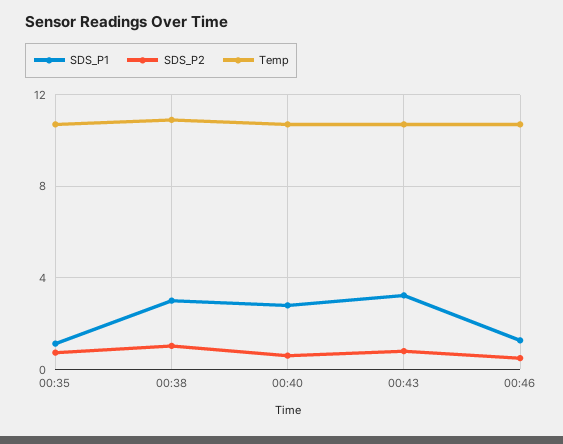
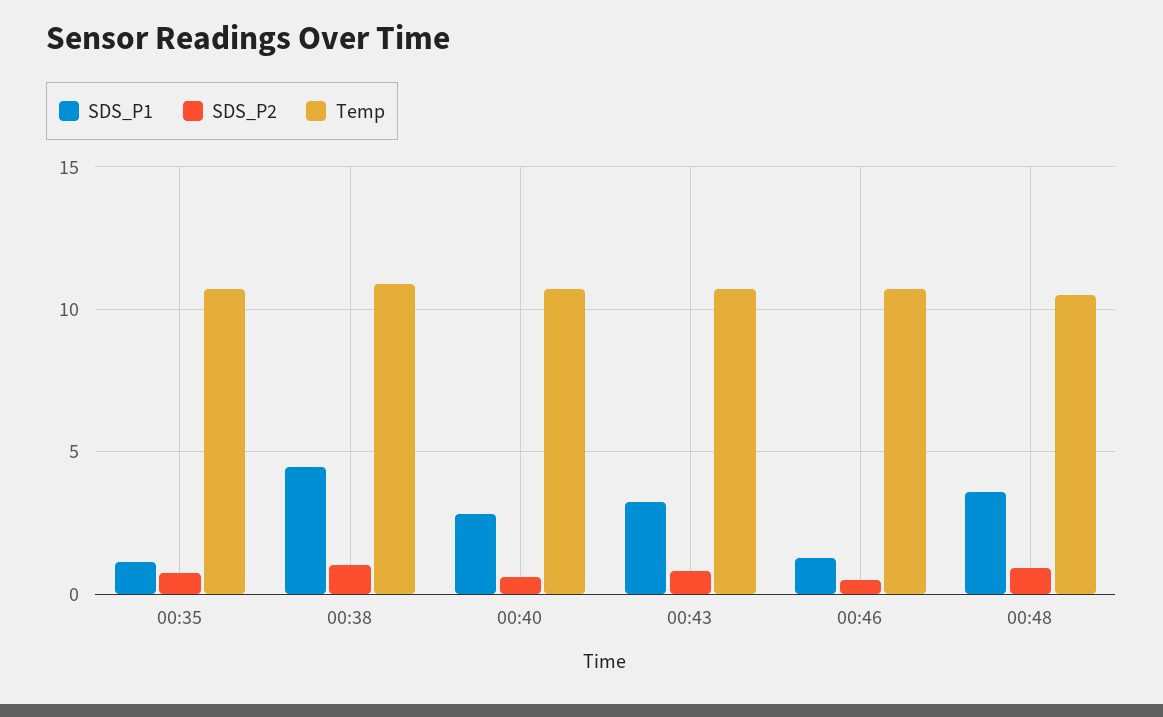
SDS_P1, 00:38: 3 -> 4.5
SDS_P1, 00:48: none -> 3.5
SDS_P2, 00:48: none -> 1
Temp, 00:48: none -> 10.5

